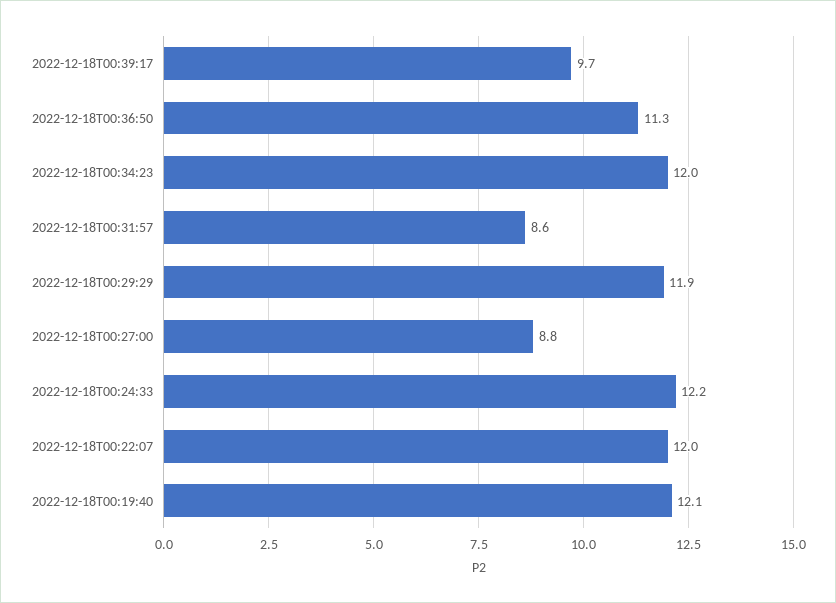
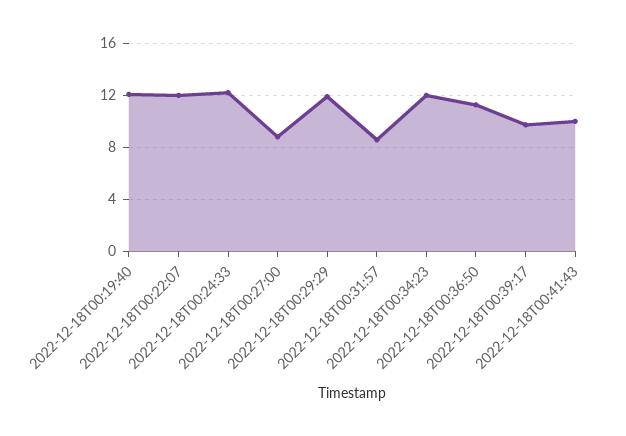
2022-12-18T00:41:43: none -> 10

